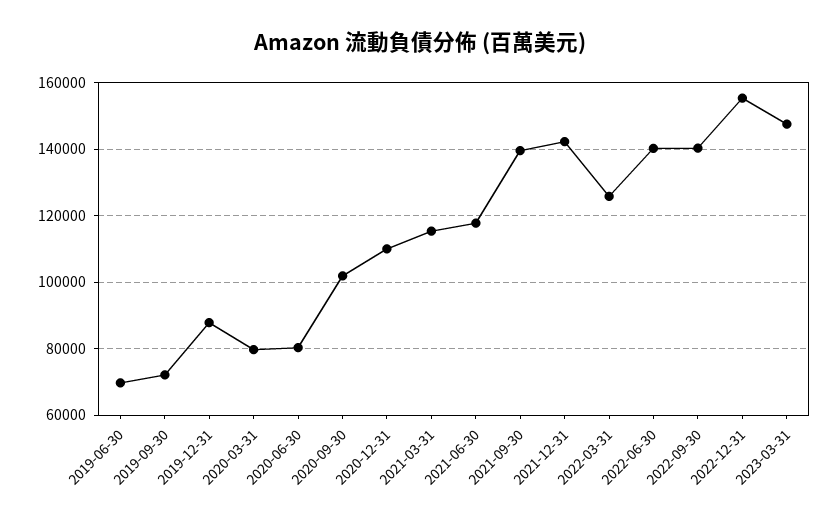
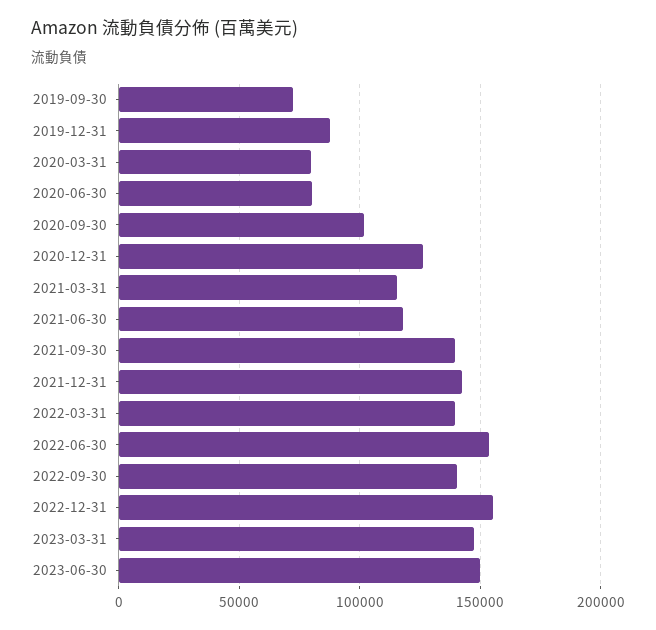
2019-06-30: 70000 -> none
2020-12-31: 110000 -> 125000
2022-03-31: 126000 -> 140000
2022-06-30: 140000 -> 155000
2023-06-30: none -> 150000

